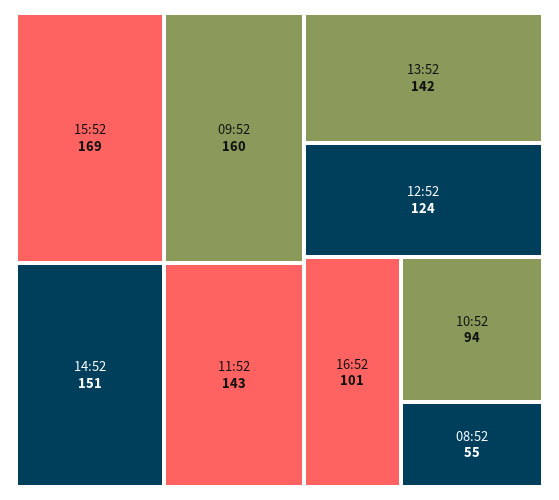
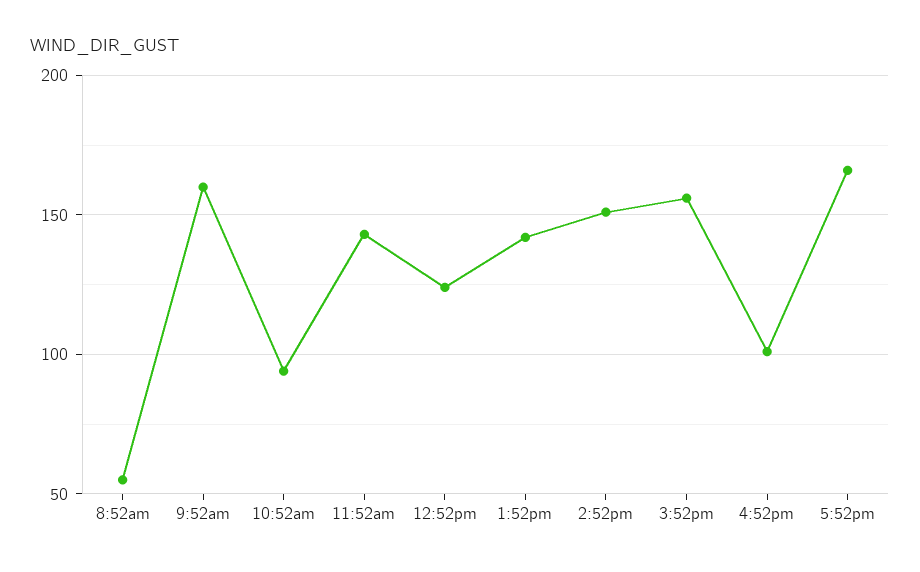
15:52: 169 -> 155
5:52pm: none -> 165

